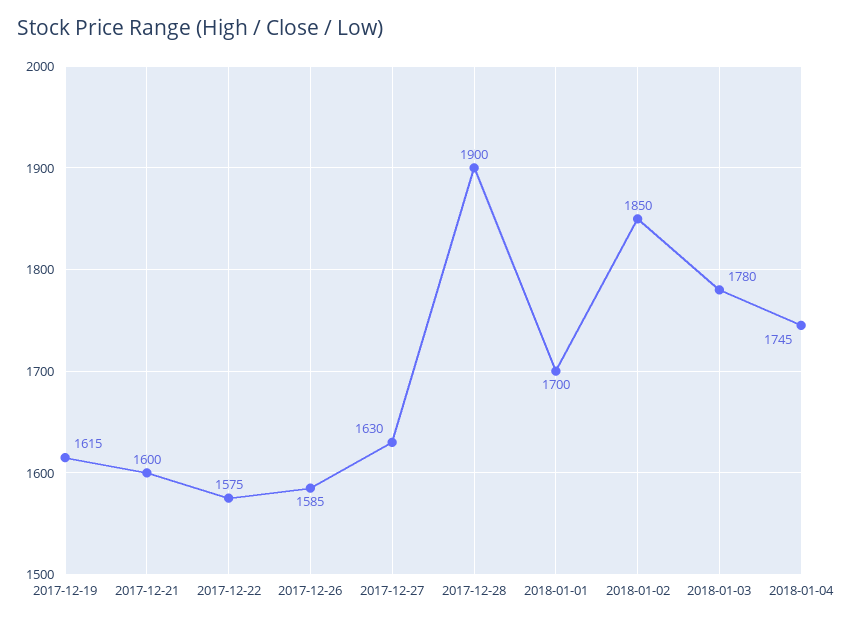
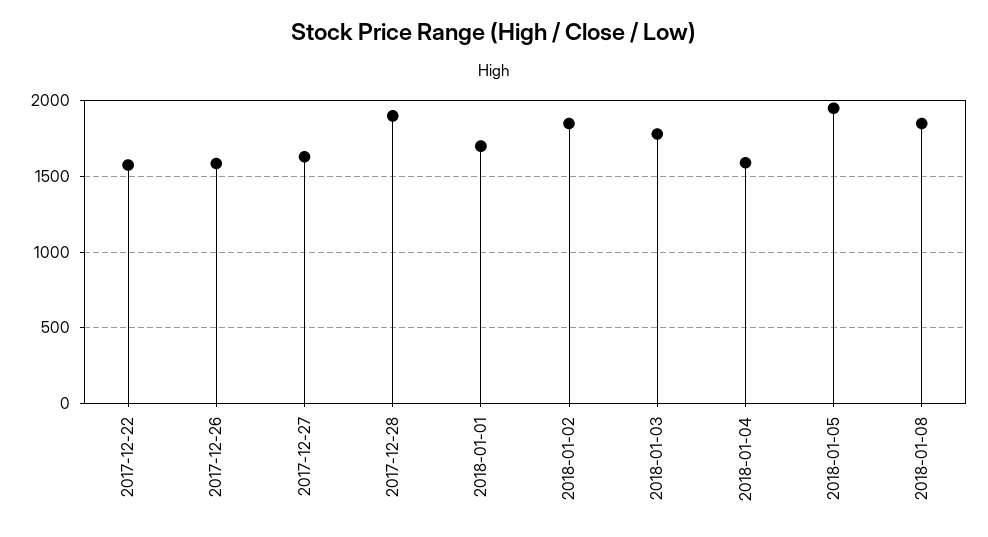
2017-12-19: 1615 -> none
2017-12-21: 1600 -> none
2018-01-04: 1745 -> 1600
2018-01-05: none -> 1950
2018-01-08: none -> 1850

